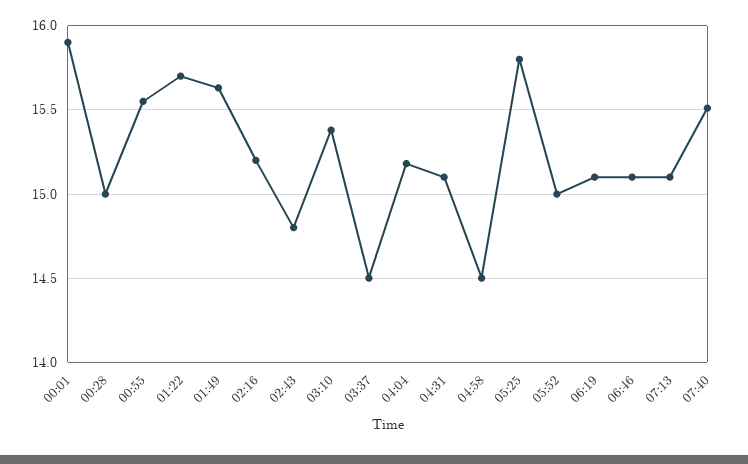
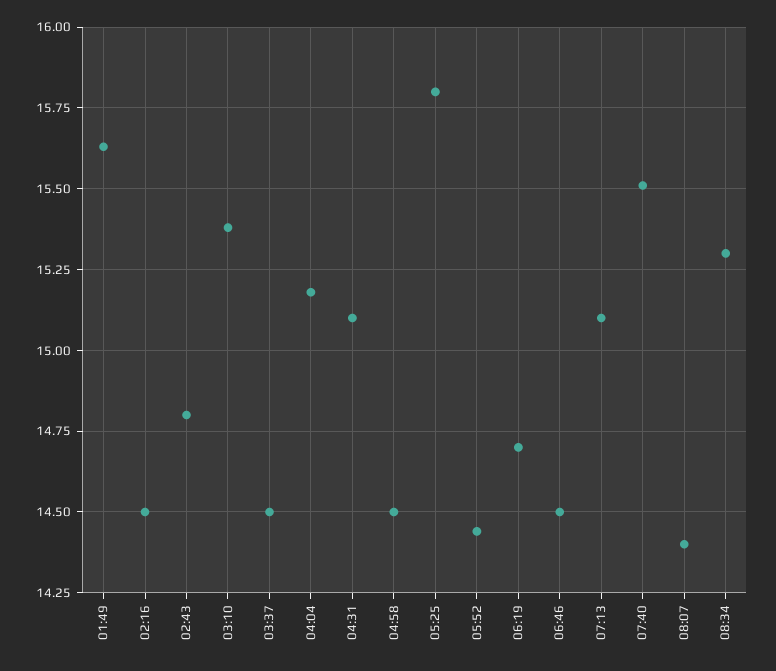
00:01: 15.9 -> none
00:28: 15 -> none
00:55: 15.55 -> none
01:22: 15.7 -> none
02:16: 15.2 -> 14.5
05:52: 15 -> 14.45
06:19: 15.1 -> 14.7
06:46: 15.1 -> 14.5
08:07: none -> 14.4
08:34: none -> 15.3

